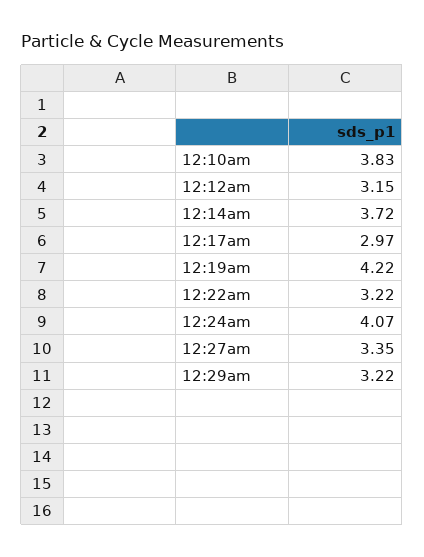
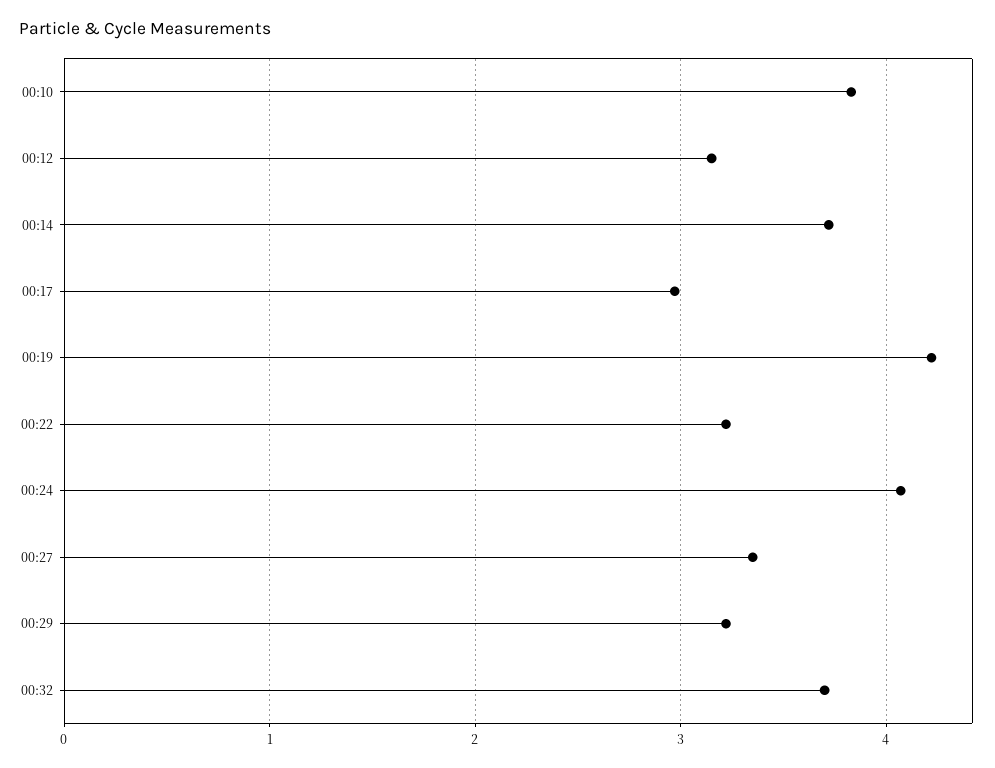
00:32: none -> 3.7

